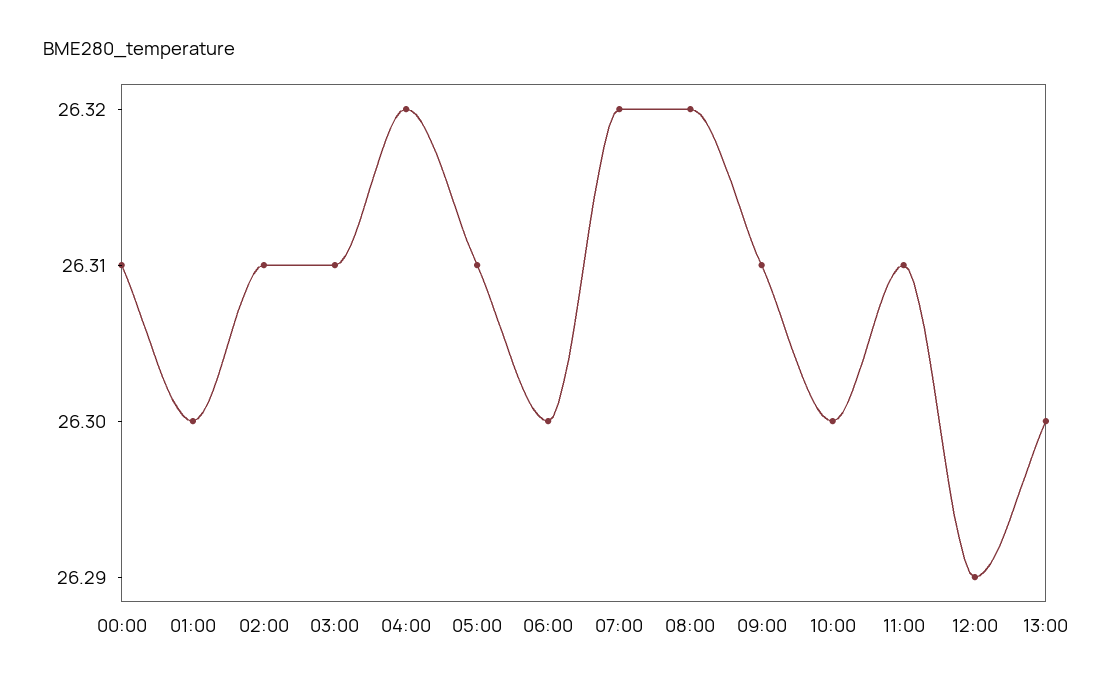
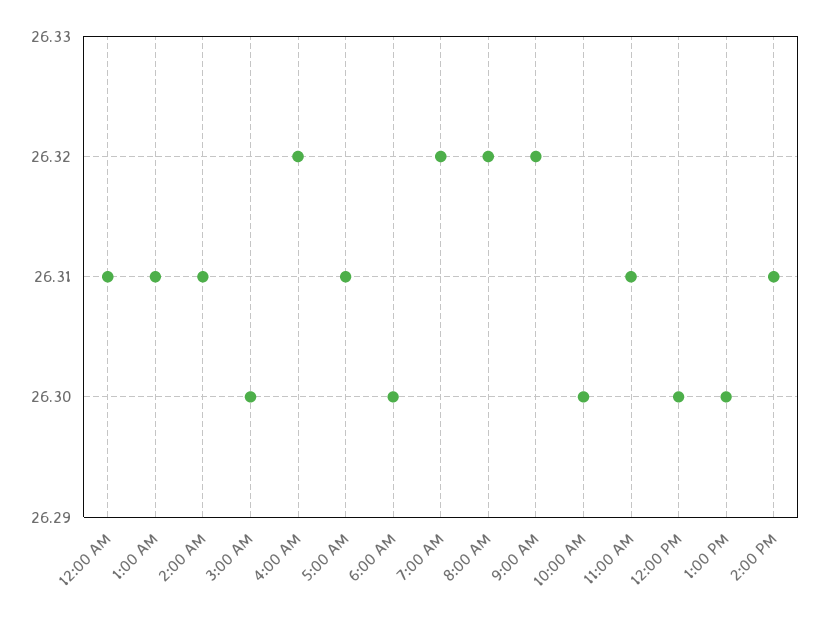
01:00: 26.3 -> 26.31
03:00: 26.31 -> 26.3
09:00: 26.31 -> 26.32
12:00: 26.29 -> 26.3
2:00 PM: none -> 26.31

